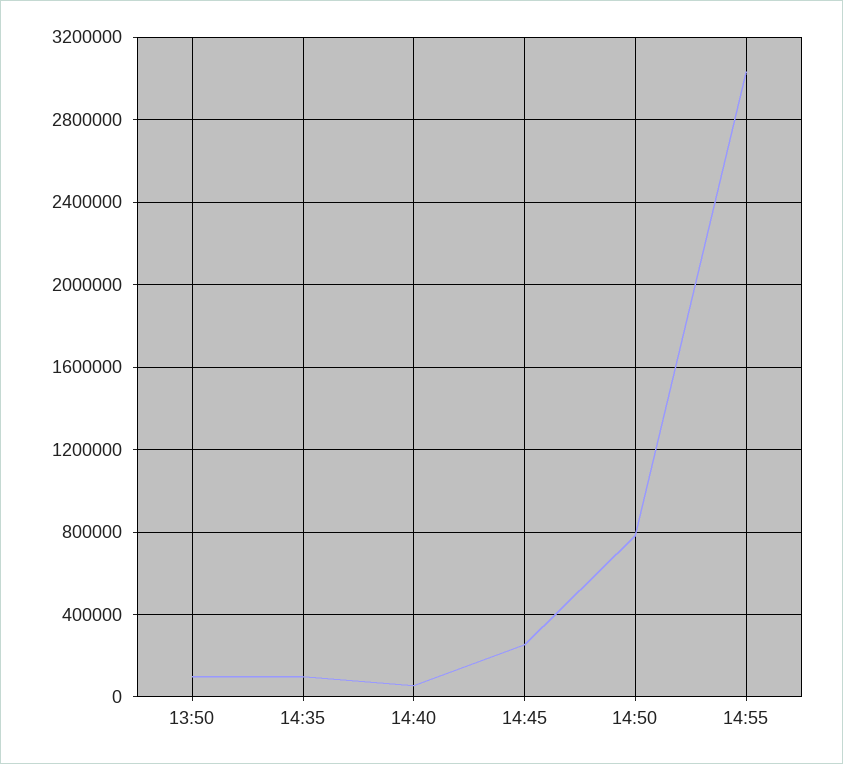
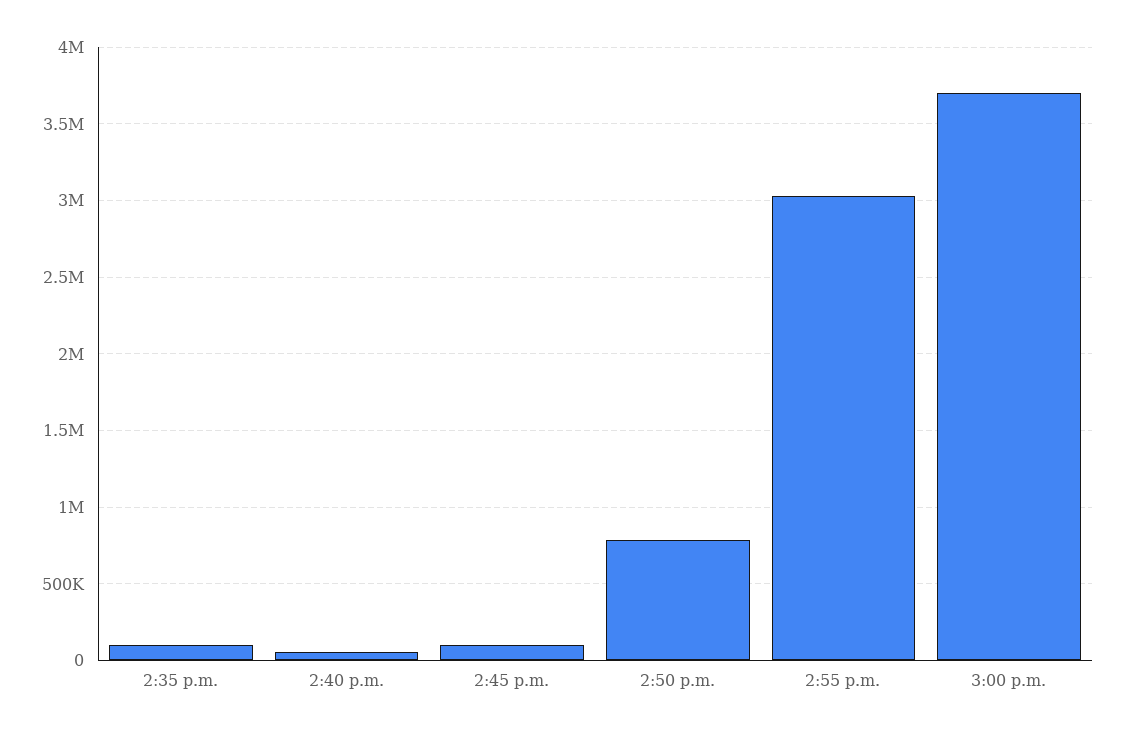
13:50: 100000 -> none
14:45: 250000 -> 100000
3:00 p.m.: none -> 3700000

